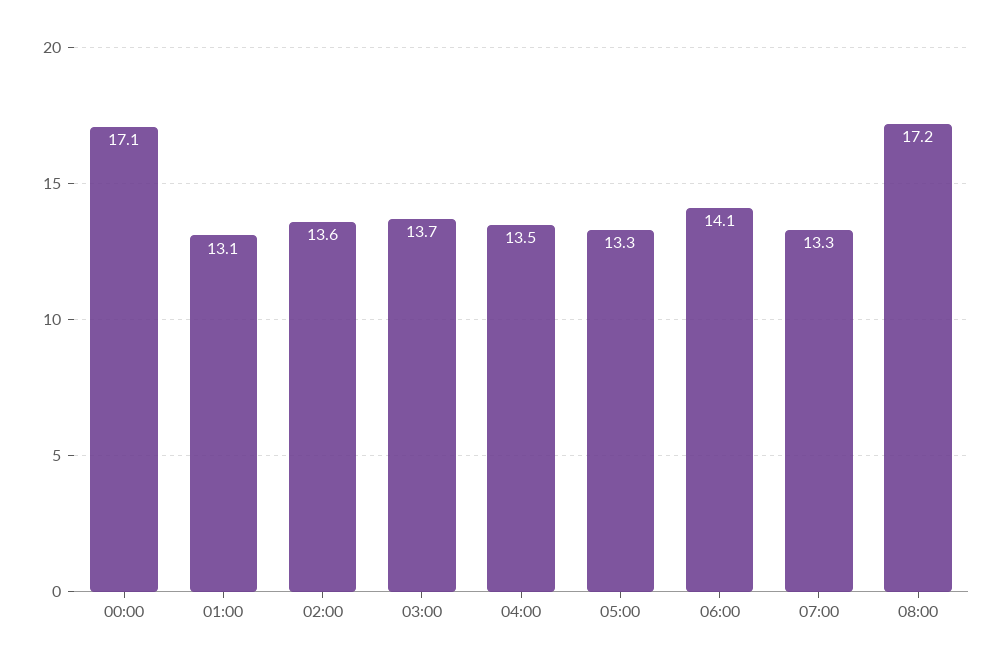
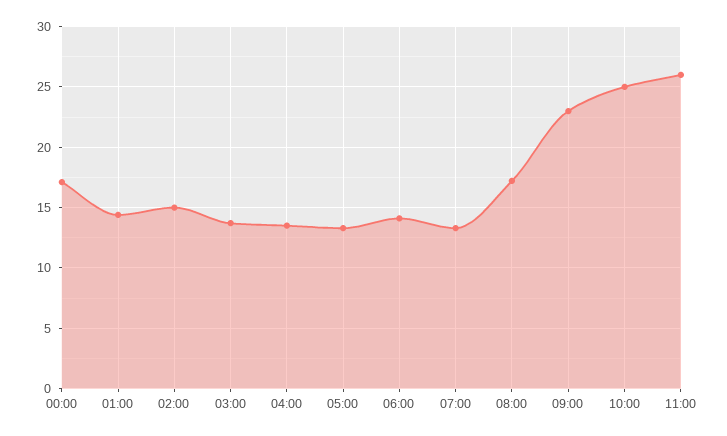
01:00: 13.1 -> 14.5
02:00: 13.6 -> 15
09:00: none -> 23
10:00: none -> 25
11:00: none -> 26

